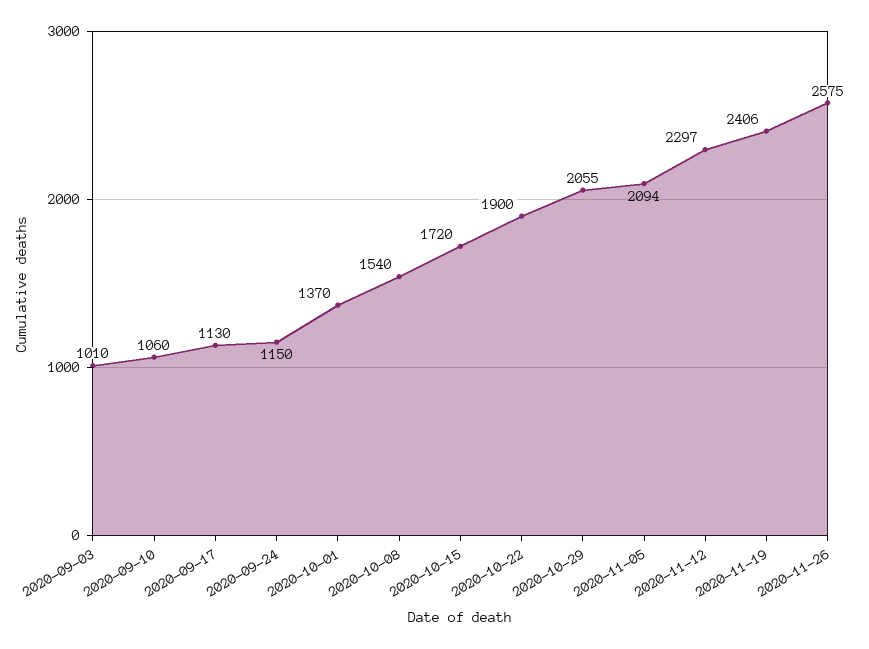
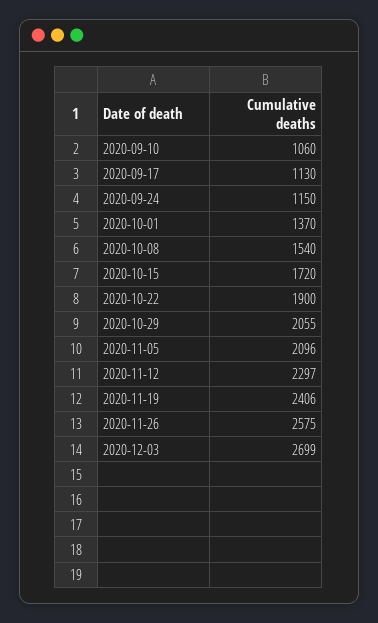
2020-09-03: 1010 -> none
2020-11-05: 2094 -> 2096
2020-12-03: none -> 2699

